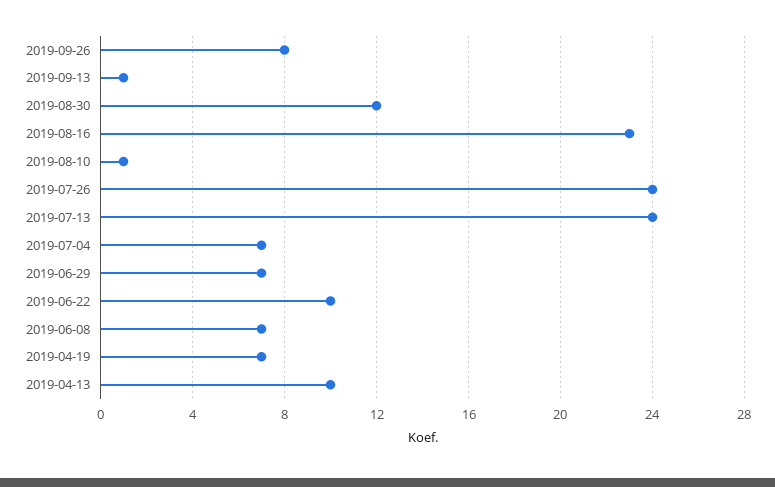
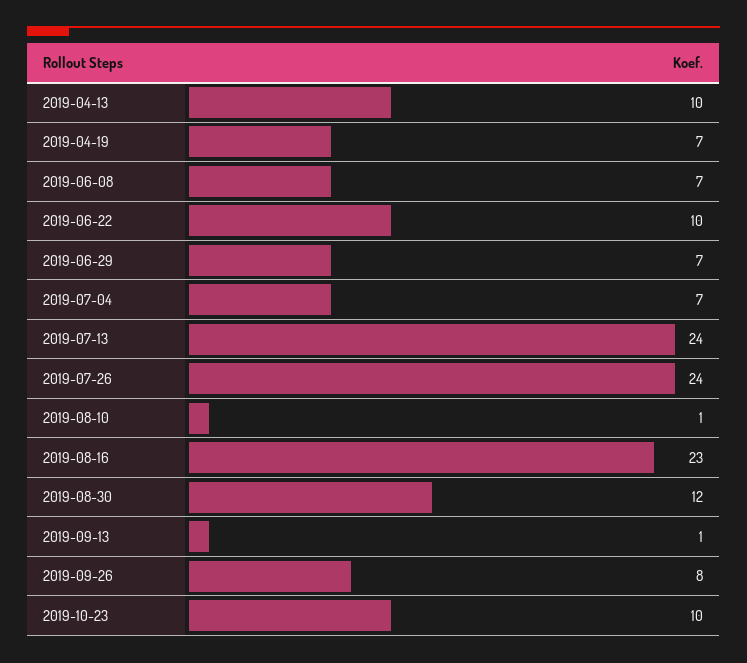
2019-10-23: none -> 10

